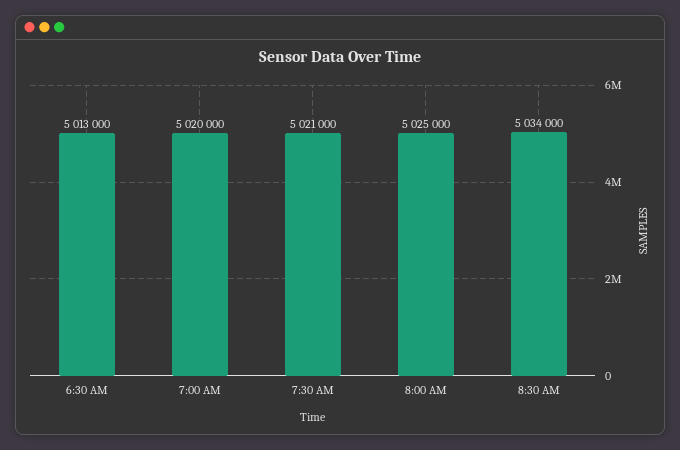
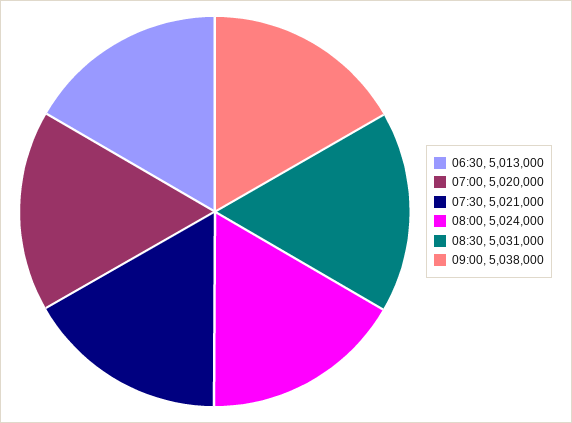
8:00 AM: 5025000 -> 5024000
8:30 AM: 5034000 -> 5031000
09:00: none -> 5038000

